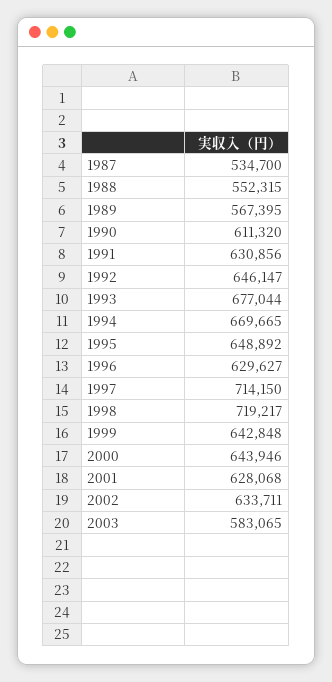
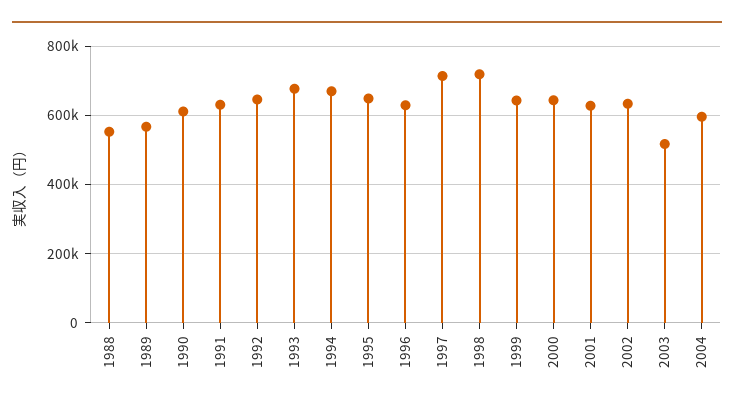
1987: 534700 -> none
2003: 583065 -> 520000
2004: none -> 600000

